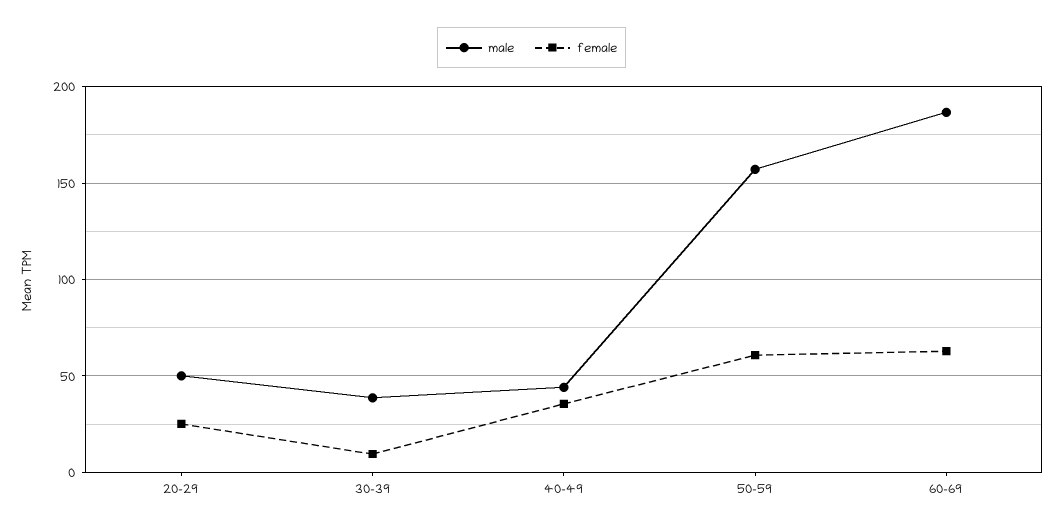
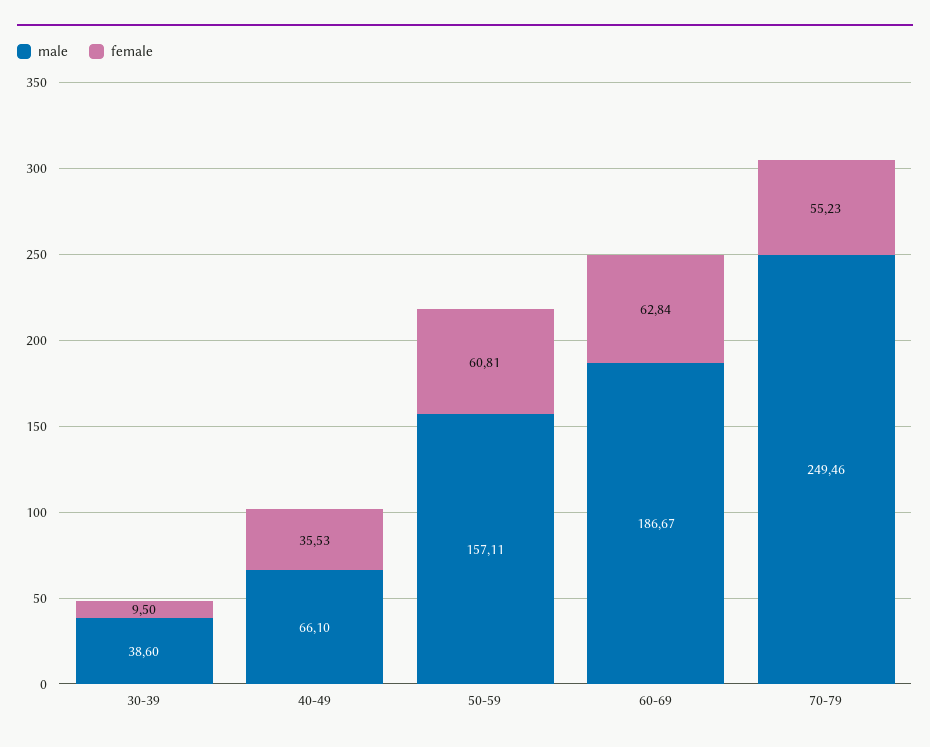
male, 20-29: 50 -> none
female, 20-29: 25 -> none
male, 40-49: 45 -> 66.1
male, 70-79: none -> 249.46
female, 70-79: none -> 55.23

